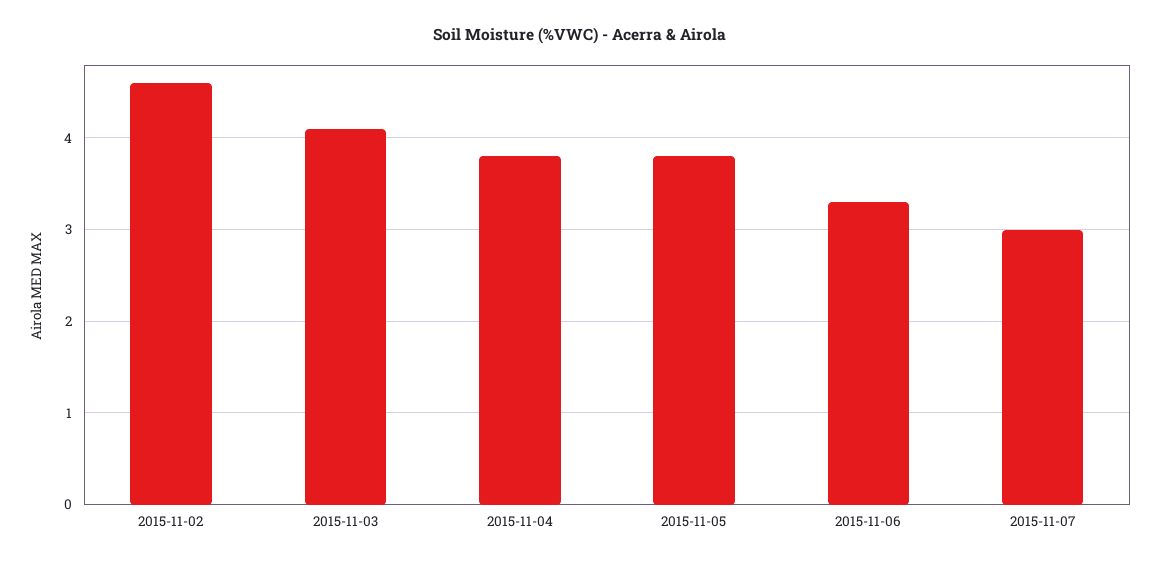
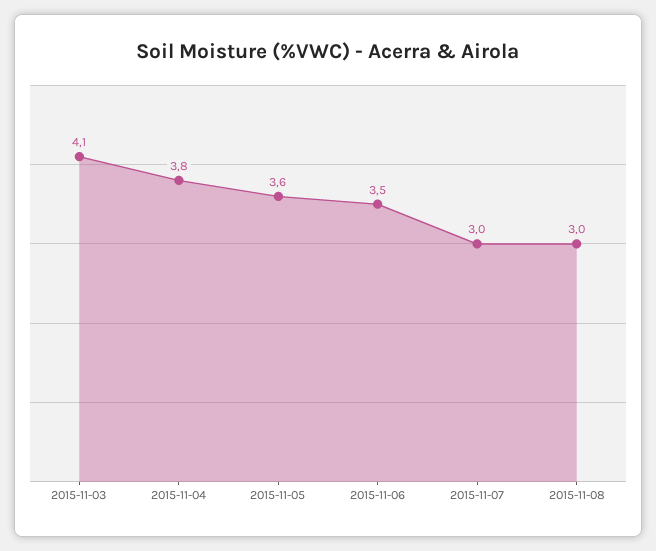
2015-11-02: 4.6 -> none
2015-11-05: 3.8 -> 3.6
2015-11-06: 3.3 -> 3.5
2015-11-08: none -> 3

